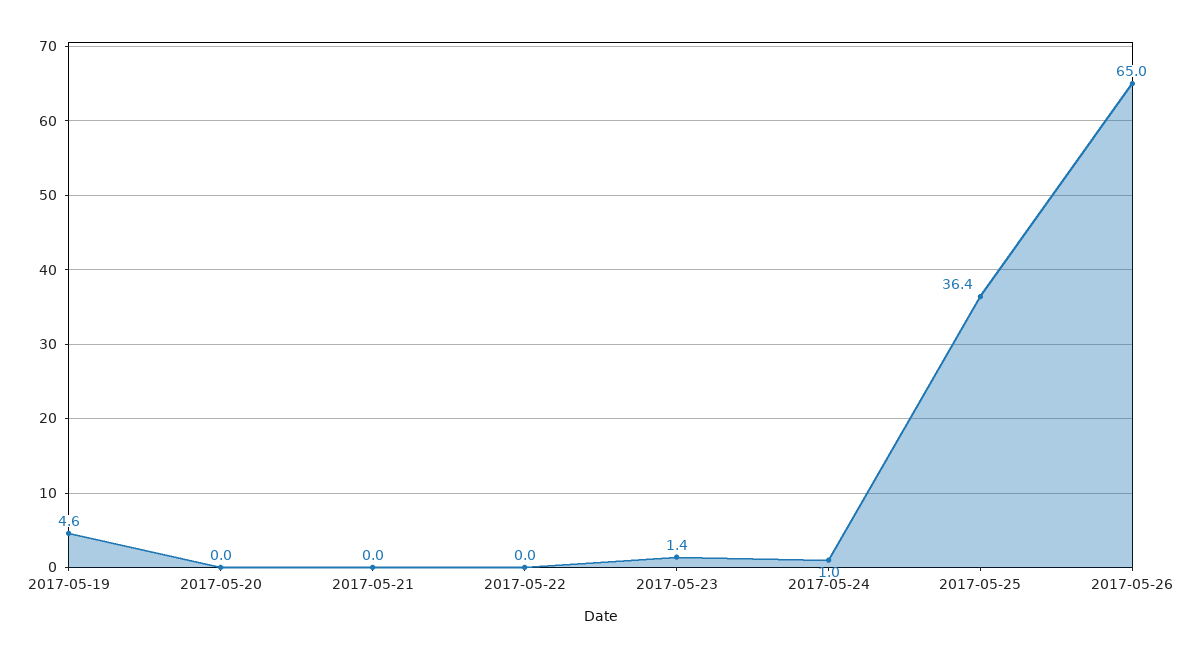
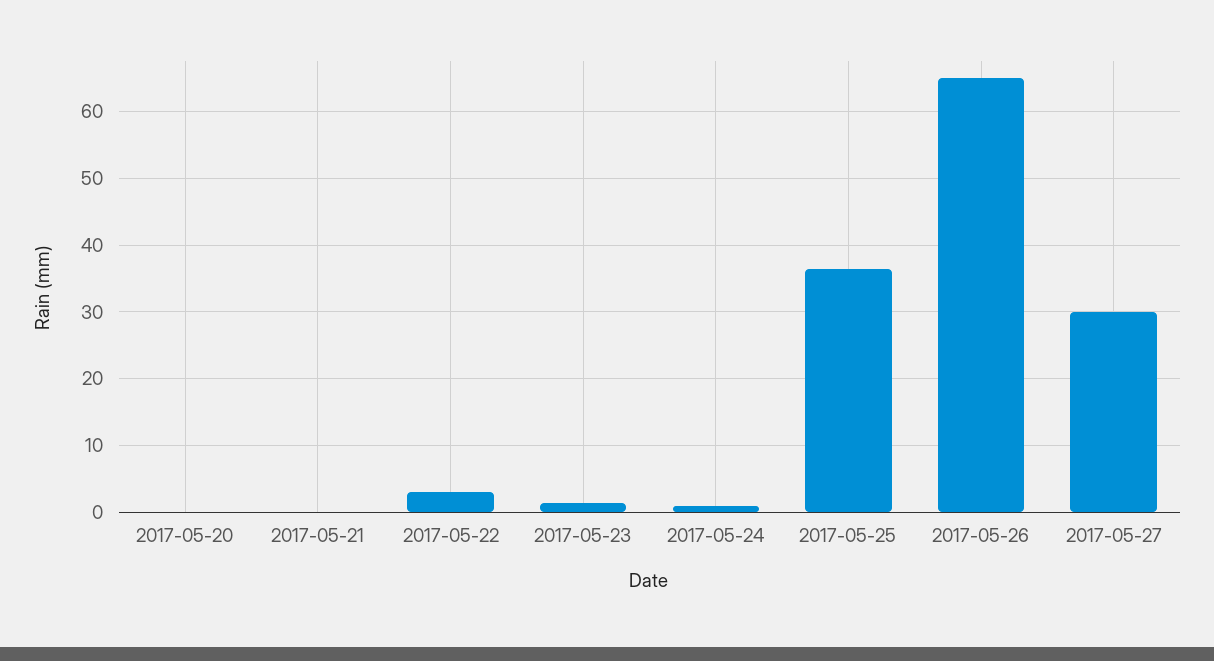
2017-05-19: 4.6 -> none
2017-05-22: 0 -> 3
2017-05-27: none -> 30

